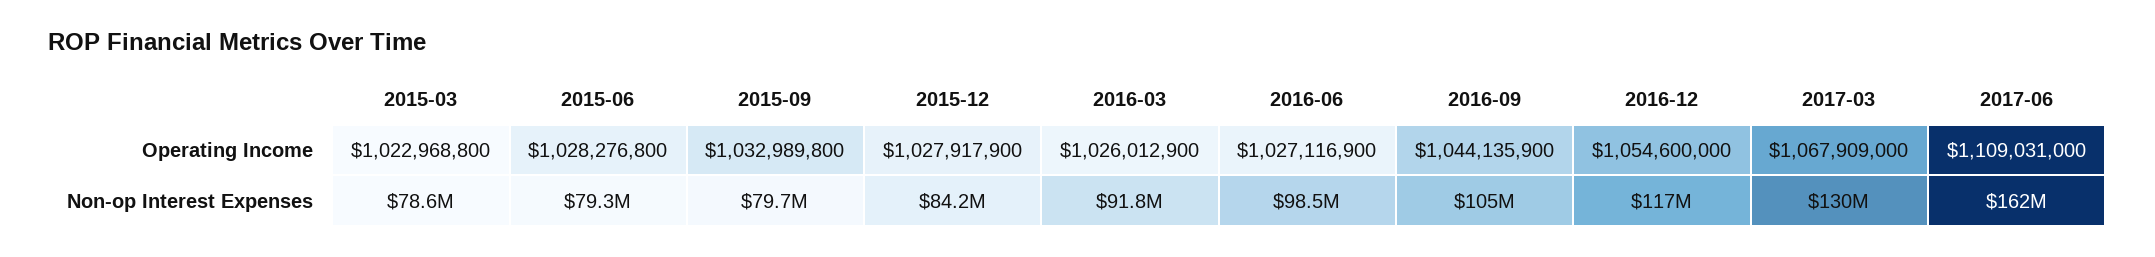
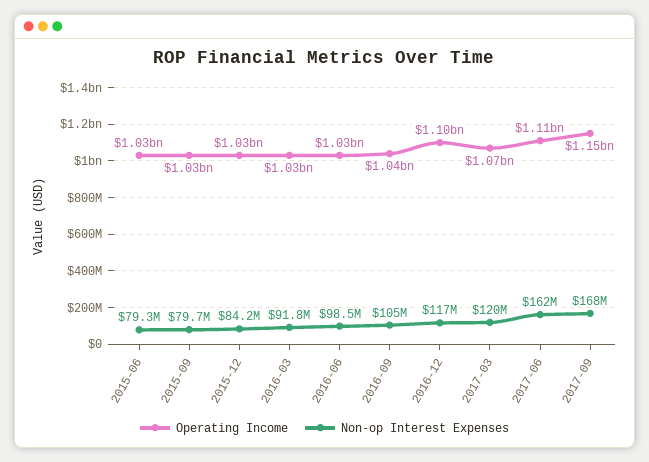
Operating Income, 2015-03: 1022968800 -> none
Operating Income, 2016-12: 1054600000 -> 1100000000
Non-op Interest Expenses, 2015-03: 78600000 -> none
Non-op Interest Expenses, 2017-03: 130000000 -> 120000000
Operating Income, 2017-09: none -> 1150000000
Non-op Interest Expenses, 2017-09: none -> 168000000

